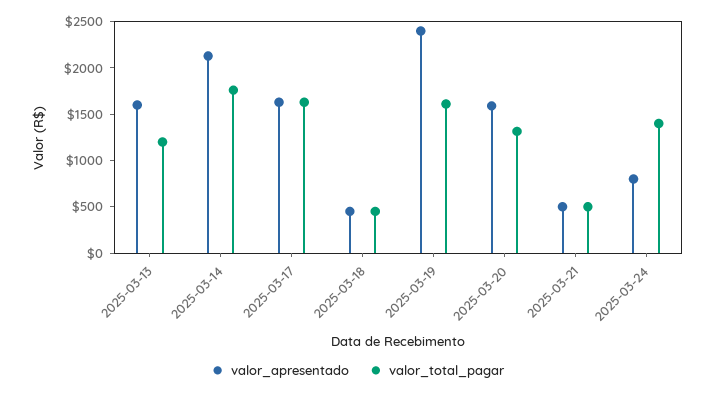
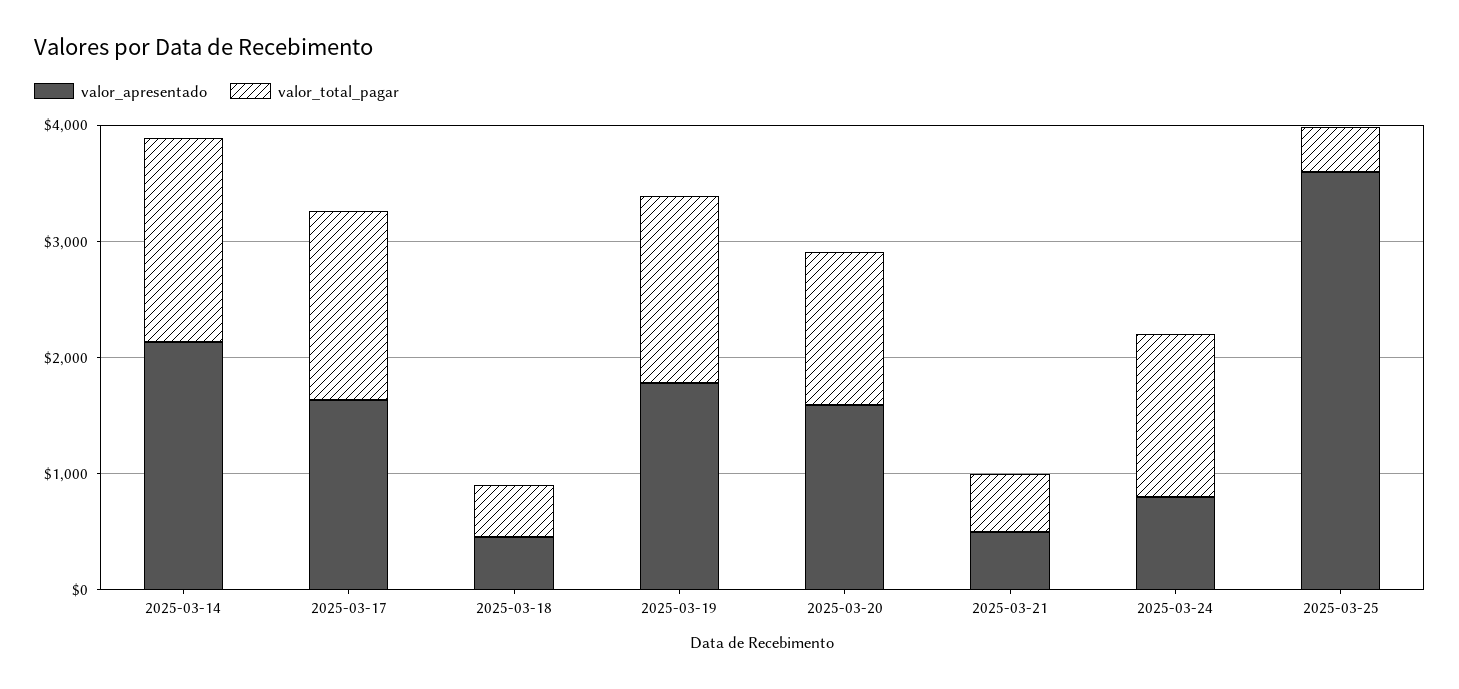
valor_apresentado, 2025-03-13: 1600 -> none
valor_total_pagar, 2025-03-13: 1200 -> none
valor_apresentado, 2025-03-19: 2400 -> 1800
valor_apresentado, 2025-03-25: none -> 3600
valor_total_pagar, 2025-03-25: none -> 400

